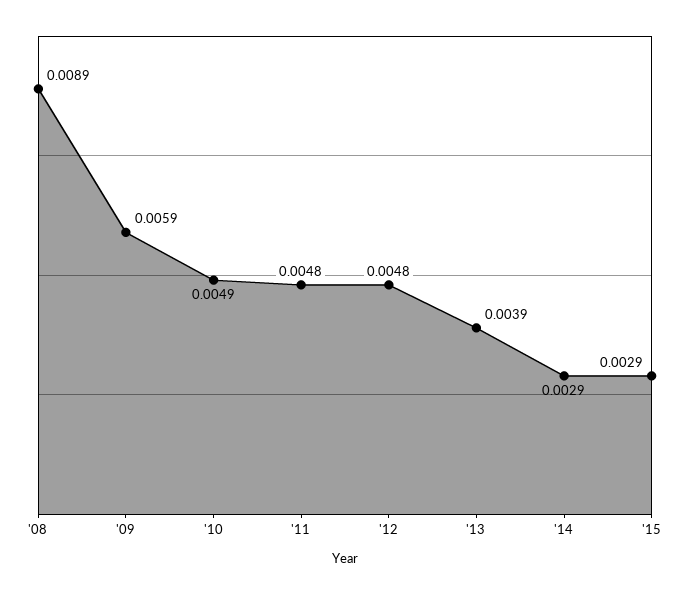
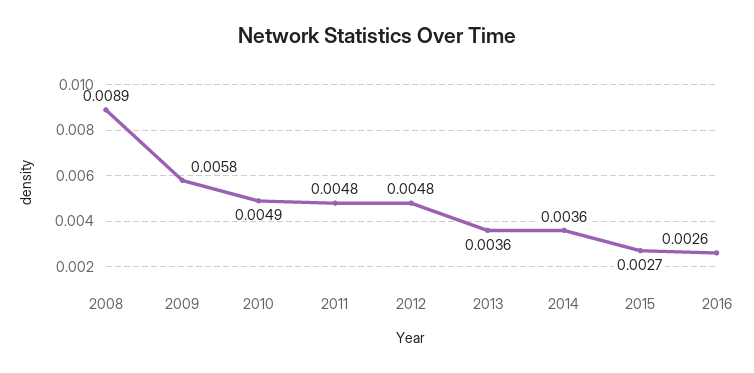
'09: 0.0059 -> 0.0058
'13: 0.0039 -> 0.0036
'14: 0.0029 -> 0.0036
'15: 0.0029 -> 0.0027
2016: none -> 0.0026

